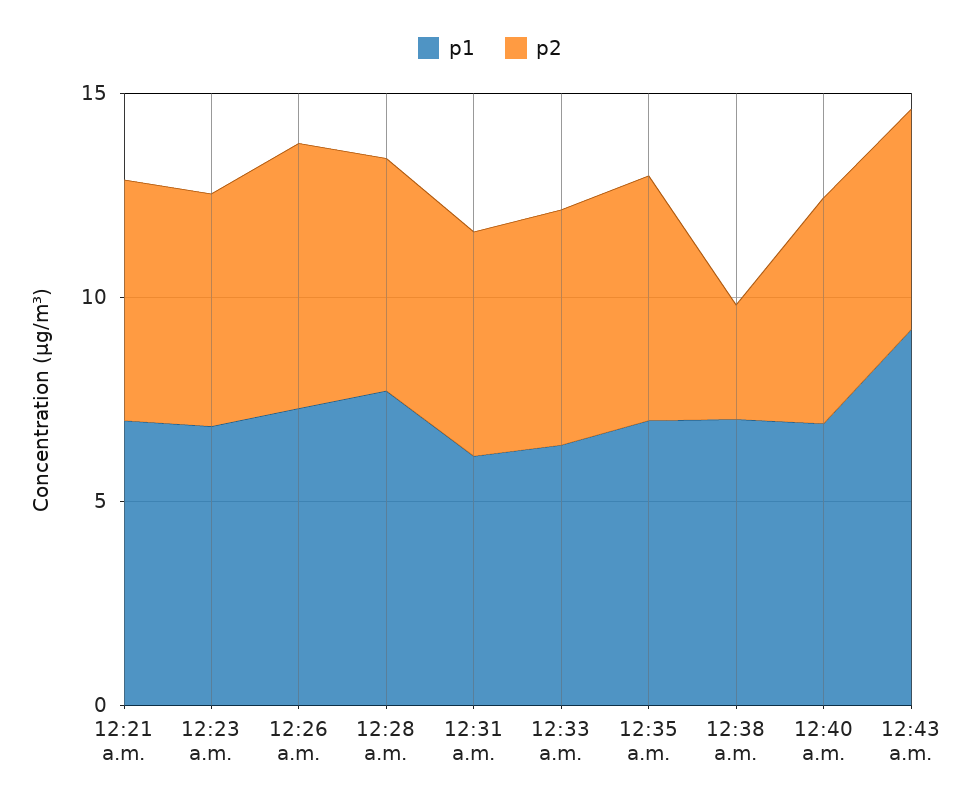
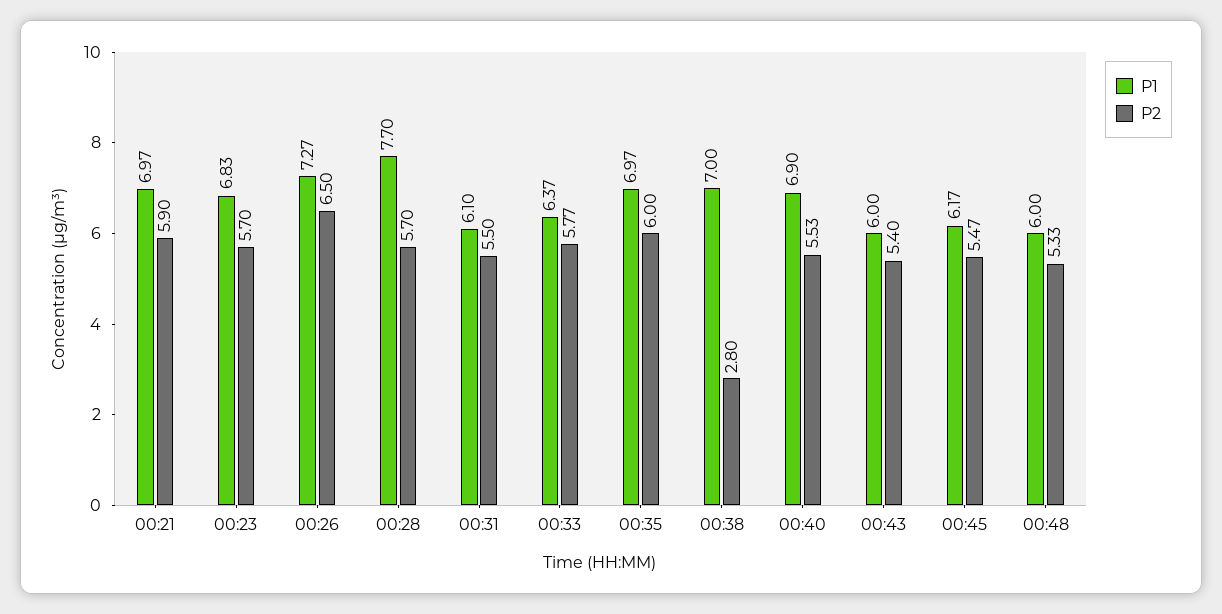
p1, 12:43 a.m.: 9 -> 6
p1, 00:45: none -> 6.17
p2, 00:45: none -> 5.47
p1, 00:48: none -> 6
p2, 00:48: none -> 5.33

